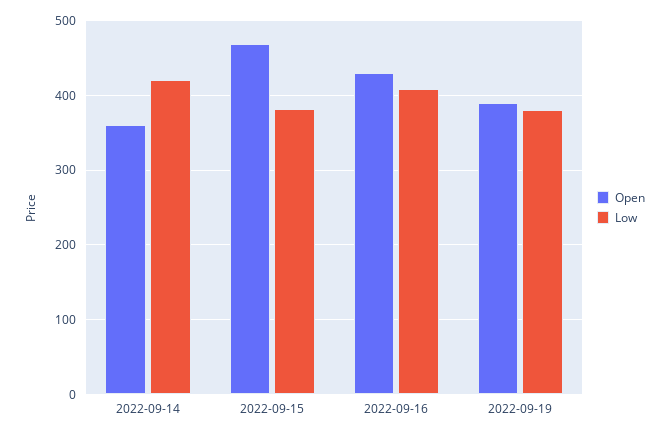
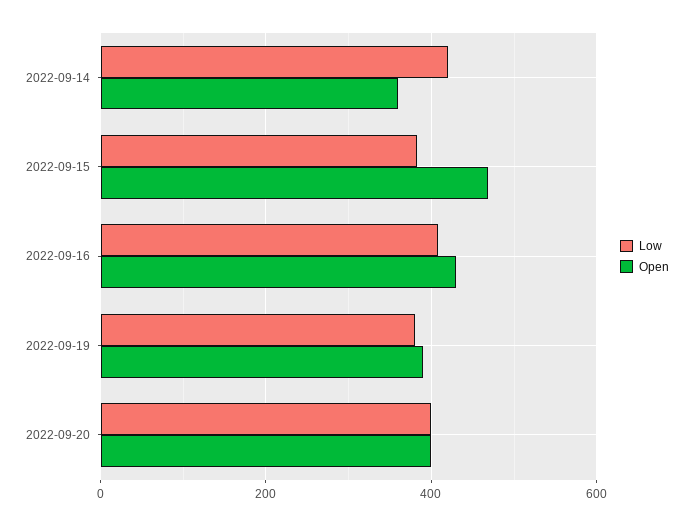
Low, 2022-09-20: none -> 400
Open, 2022-09-20: none -> 400

